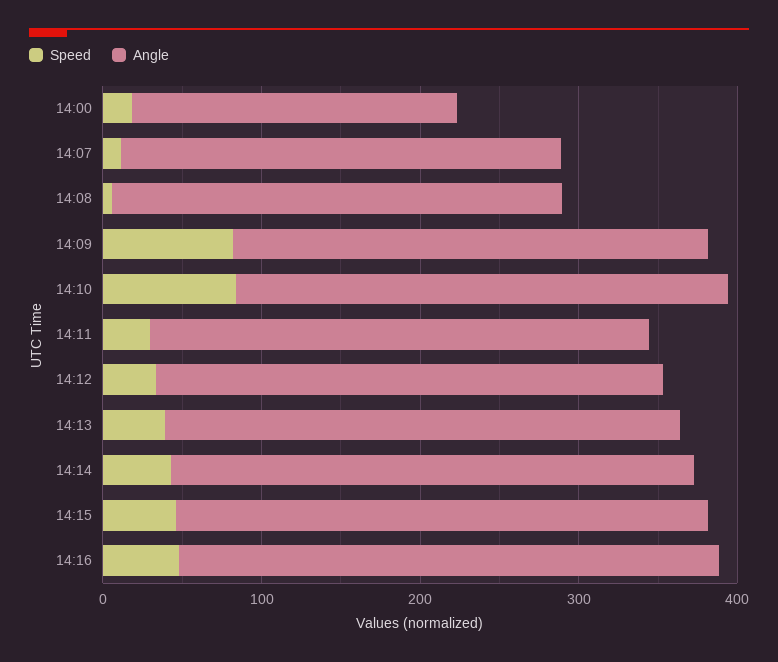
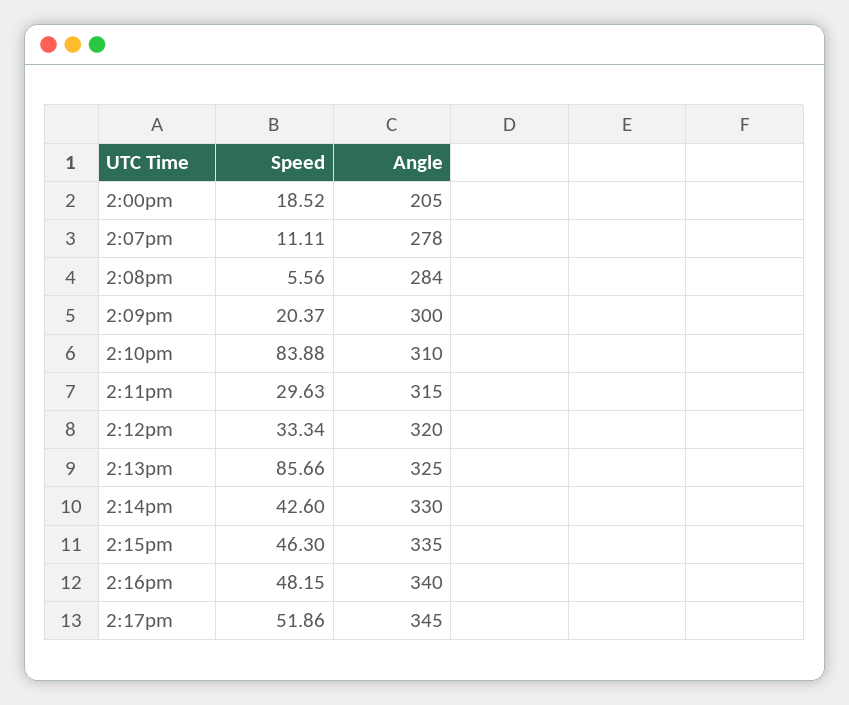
Speed, 14:09: 80 -> 20.37
Speed, 14:13: 40 -> 85.66
Speed, 2:17pm: none -> 51.86
Angle, 2:17pm: none -> 345

